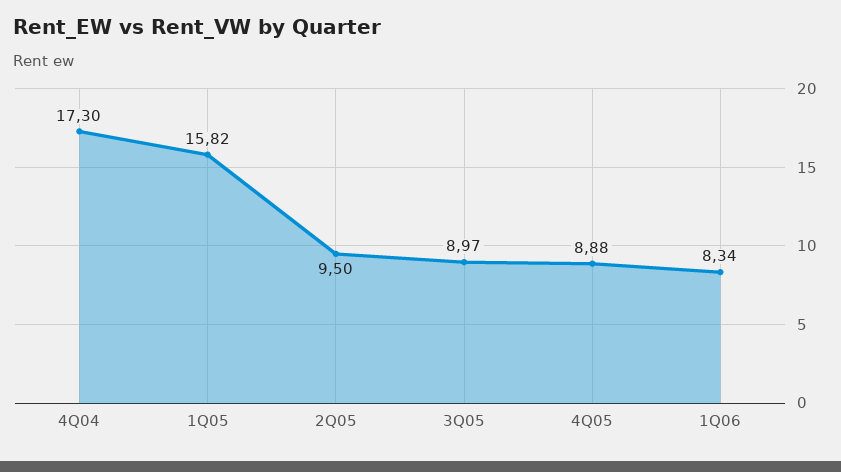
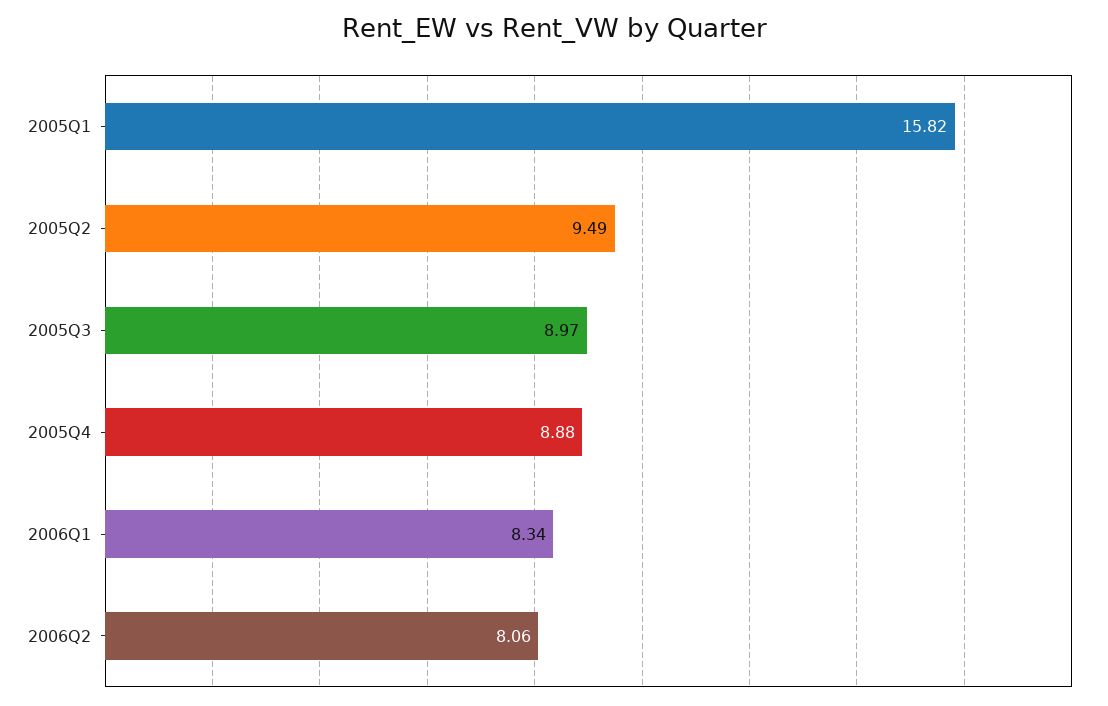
4Q04: 17.3 -> none
2Q05: 9.5 -> 9.49
2006Q2: none -> 8.06

